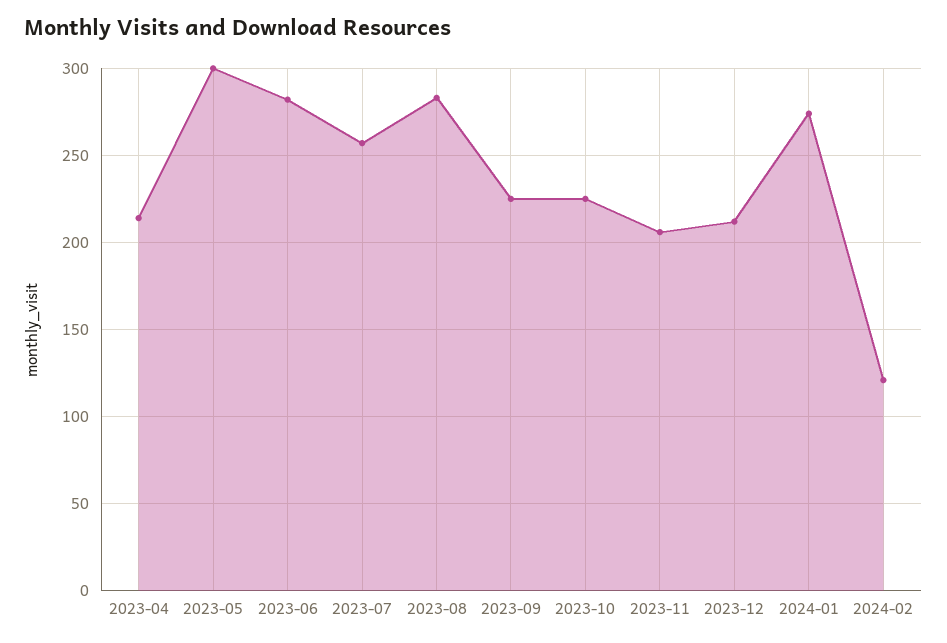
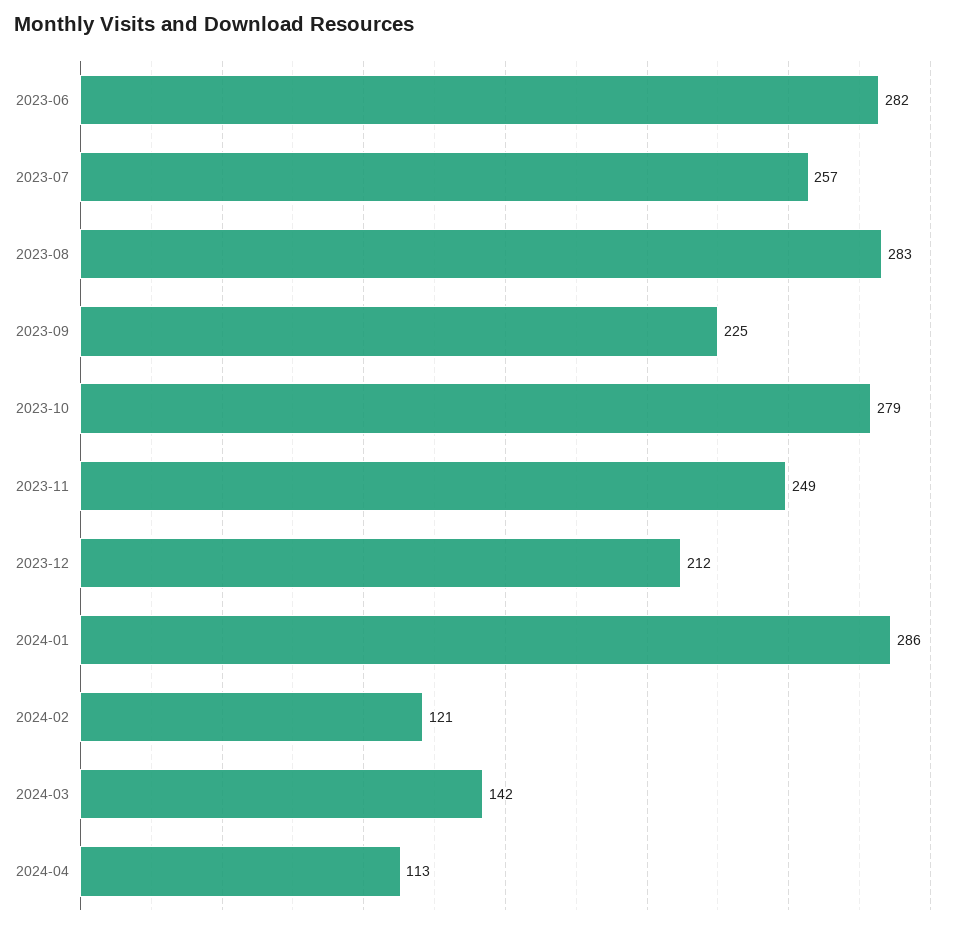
2023-04: 215 -> none
2023-05: 300 -> none
2023-10: 225 -> 279
2023-11: 205 -> 249
2024-01: 275 -> 286
2024-03: none -> 142
2024-04: none -> 113

